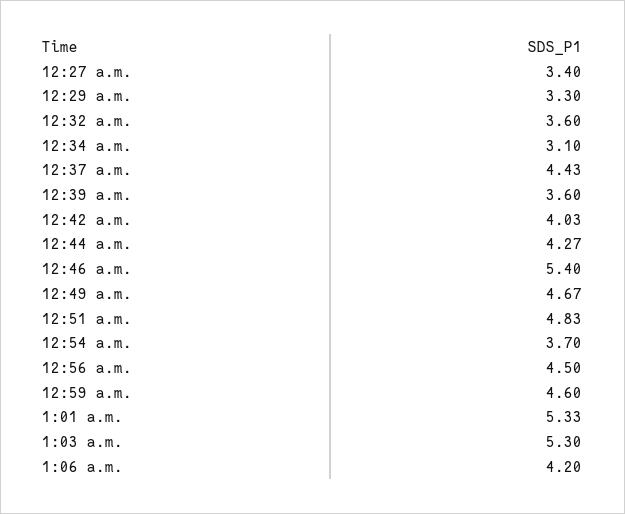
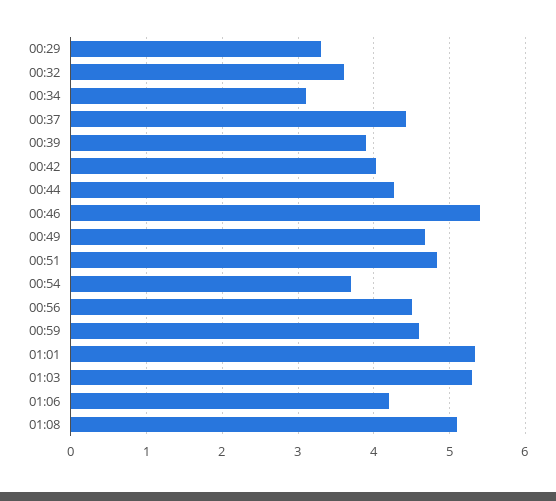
12:27 a.m.: 3.4 -> none
12:39 a.m.: 3.6 -> 3.9
01:08: none -> 5.1

